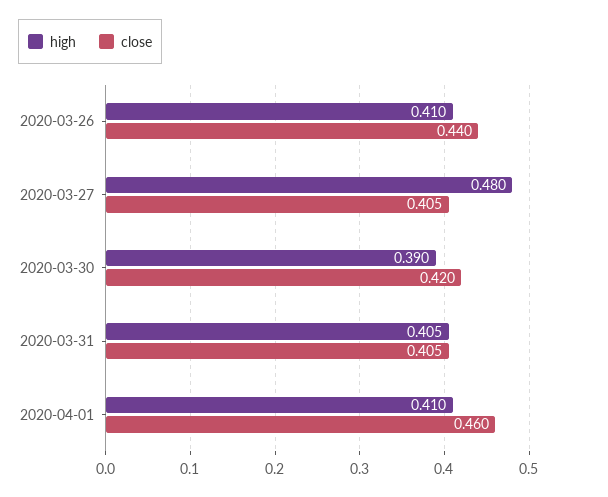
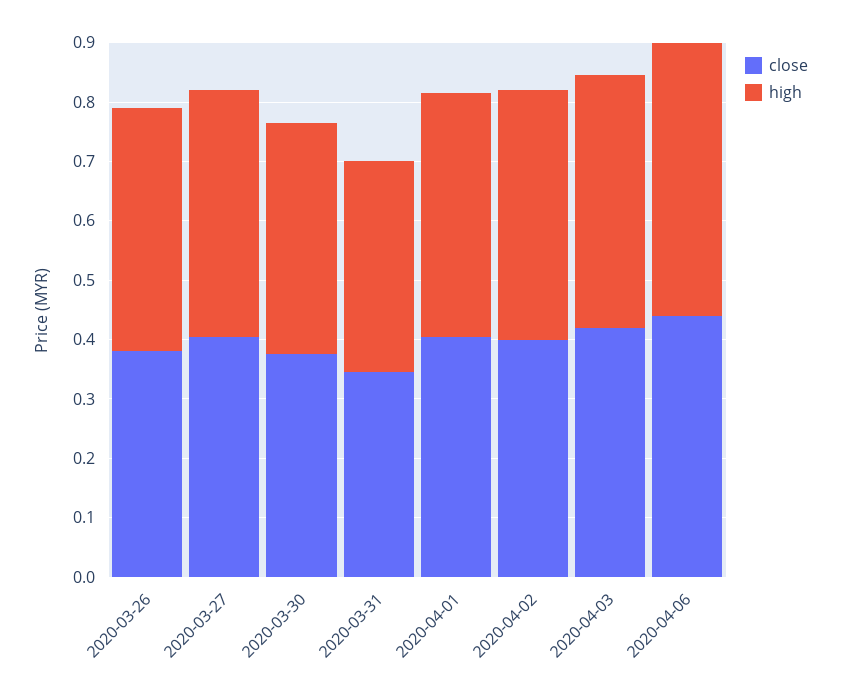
close, 2020-03-26: 0.44 -> 0.38
high, 2020-03-27: 0.48 -> 0.42
close, 2020-03-30: 0.42 -> 0.38
high, 2020-03-31: 0.405 -> 0.36
close, 2020-03-31: 0.405 -> 0.34
close, 2020-04-01: 0.46 -> 0.4
close, 2020-04-02: none -> 0.4
high, 2020-04-02: none -> 0.42
close, 2020-04-03: none -> 0.42
high, 2020-04-03: none -> 0.42
close, 2020-04-06: none -> 0.44
high, 2020-04-06: none -> 0.46

